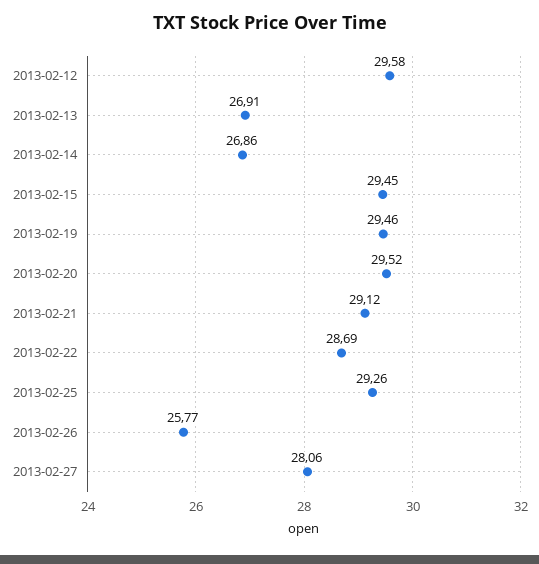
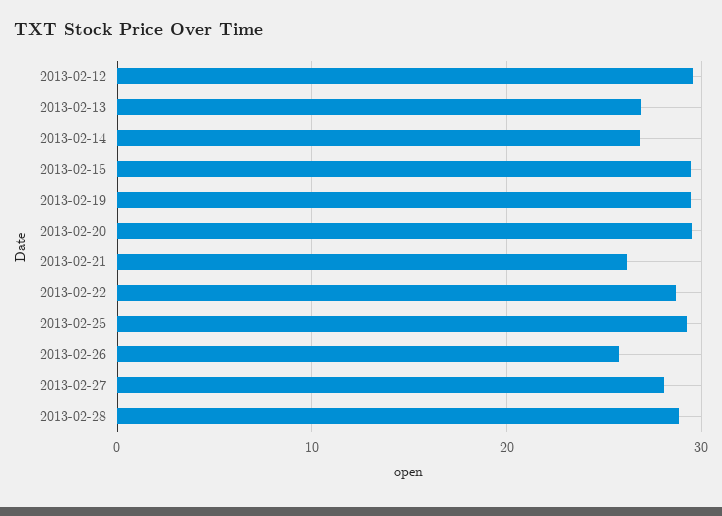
2013-02-21: 29.12 -> 26
2013-02-28: none -> 29

